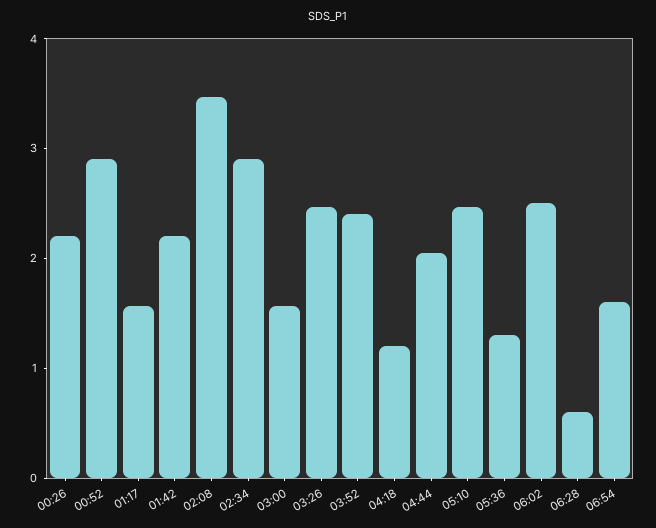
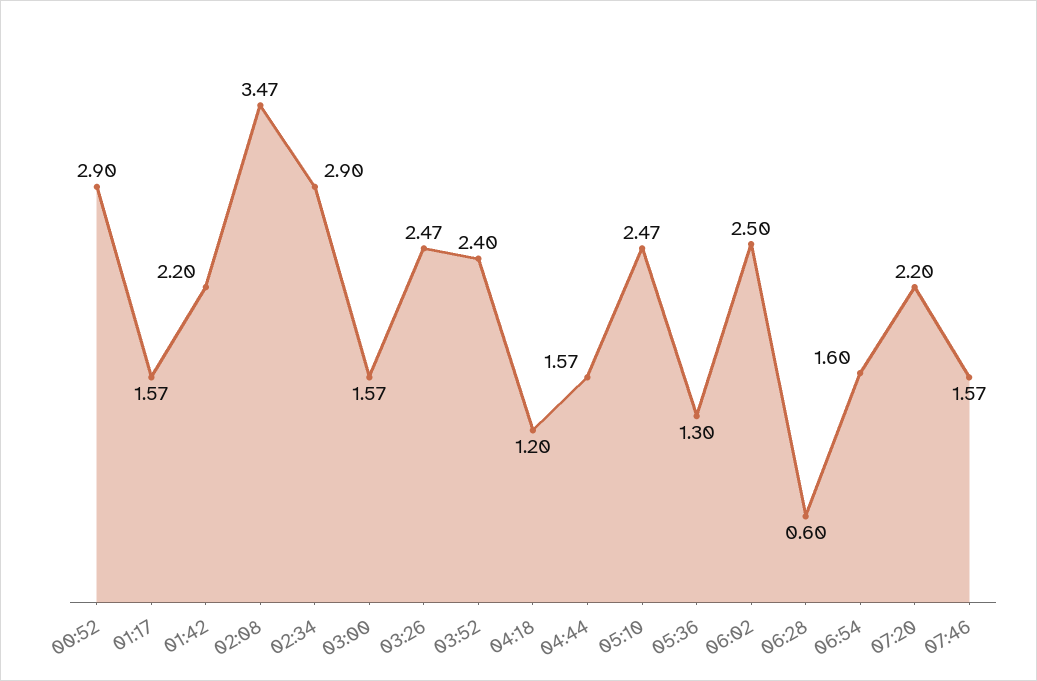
00:26: 2.2 -> none
04:44: 2 -> 1.57
07:20: none -> 2.2
07:46: none -> 1.57

